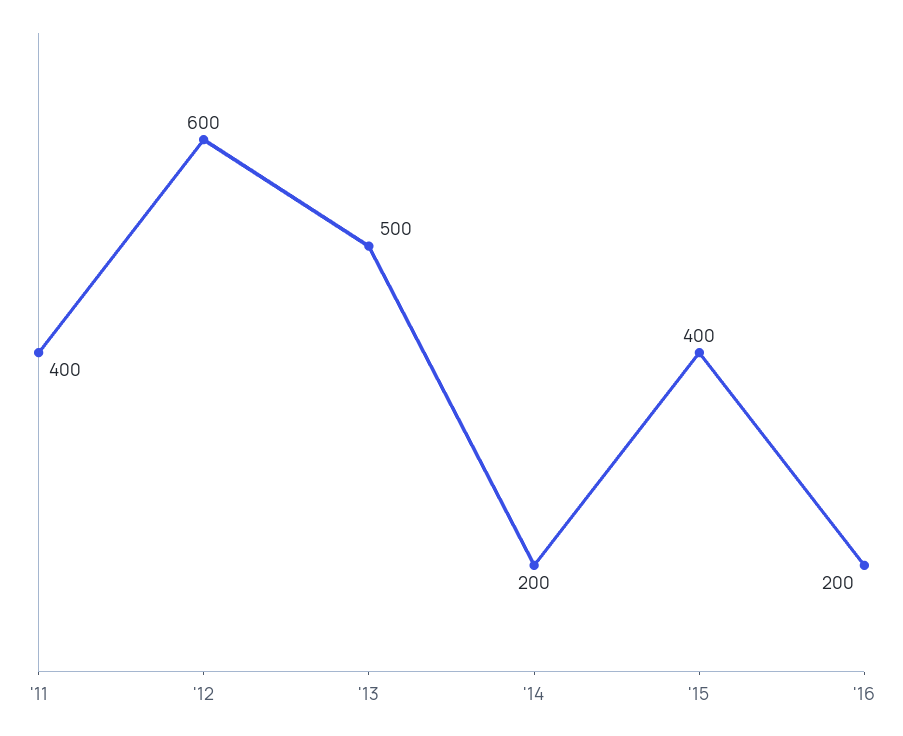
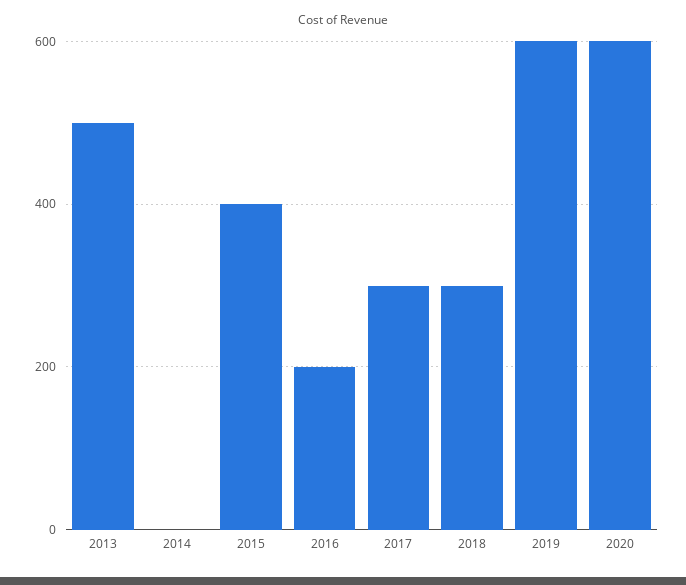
'11: 400 -> none
'12: 600 -> none
'14: 200 -> 0
2017: none -> 300
2018: none -> 300
2019: none -> 600
2020: none -> 600

